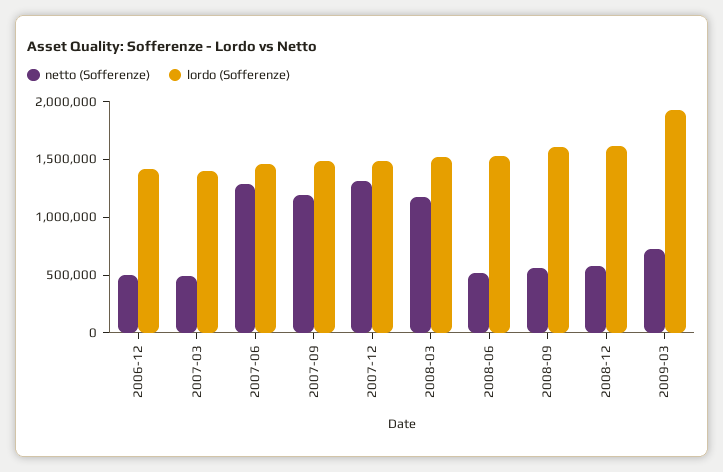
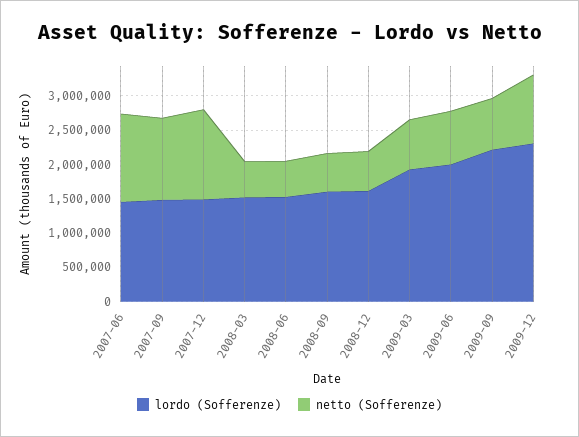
netto (Sofferenze), 2006-12: 500000 -> none
lordo (Sofferenze), 2006-12: 1400000 -> none
netto (Sofferenze), 2007-03: 500000 -> none
lordo (Sofferenze), 2007-03: 1400000 -> none
netto (Sofferenze), 2008-03: 1200000 -> 500000
lordo (Sofferenze), 2009-06: none -> 2000000
netto (Sofferenze), 2009-06: none -> 750000
lordo (Sofferenze), 2009-09: none -> 2250000
netto (Sofferenze), 2009-09: none -> 750000
lordo (Sofferenze), 2009-12: none -> 2250000
netto (Sofferenze), 2009-12: none -> 1000000

